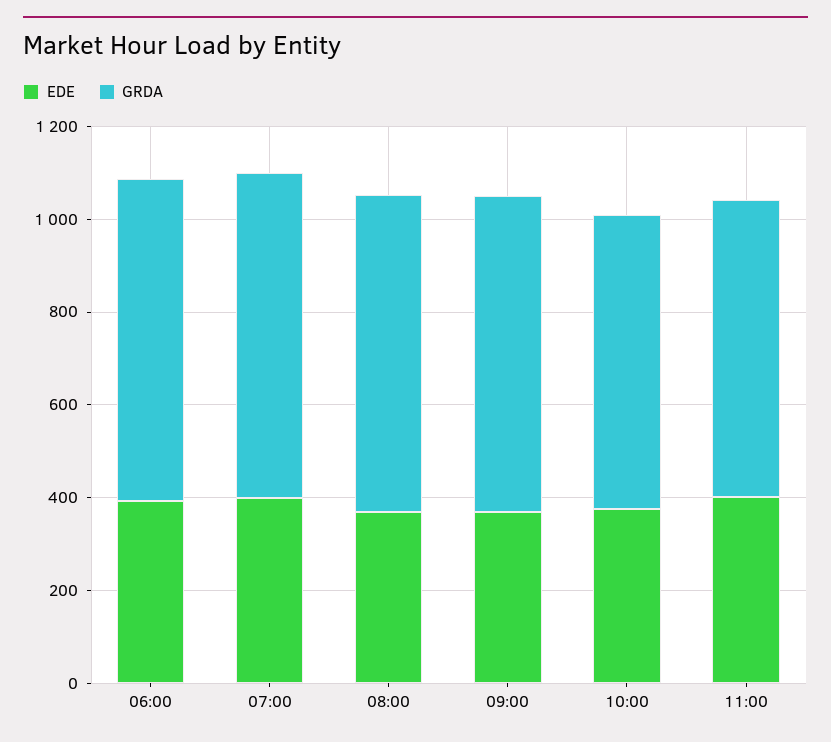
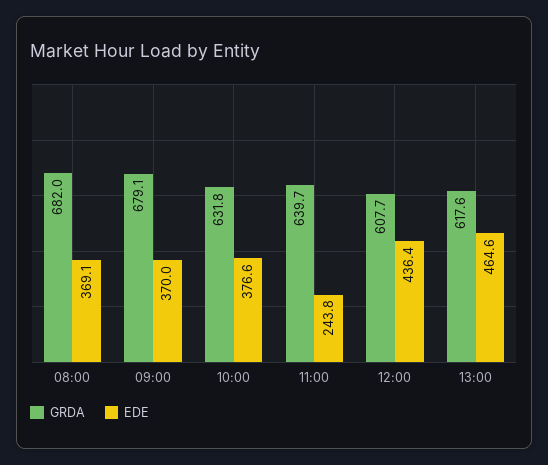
EDE, 06:00: 400 -> none
GRDA, 06:00: 700 -> none
EDE, 07:00: 400 -> none
GRDA, 07:00: 700 -> none
EDE, 11:00: 400 -> 243.8
GRDA, 12:00: none -> 607.7
EDE, 12:00: none -> 436.4
GRDA, 13:00: none -> 617.6
EDE, 13:00: none -> 464.6

